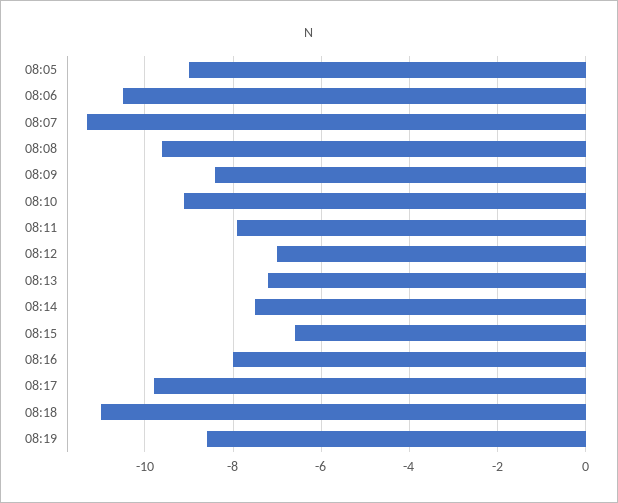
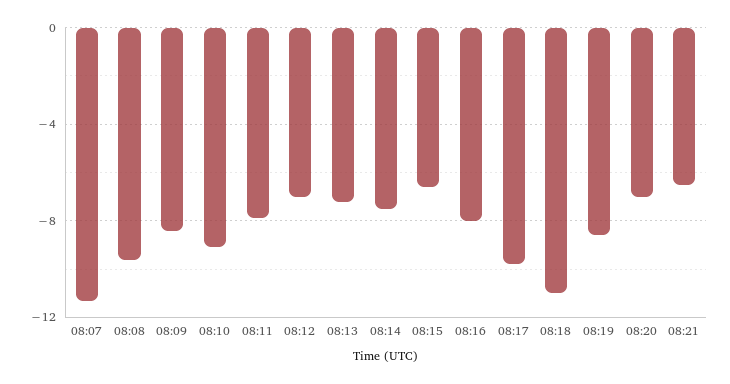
08:05: -9 -> none
08:06: -10.5 -> none
08:20: none -> -7
08:21: none -> -6.5

